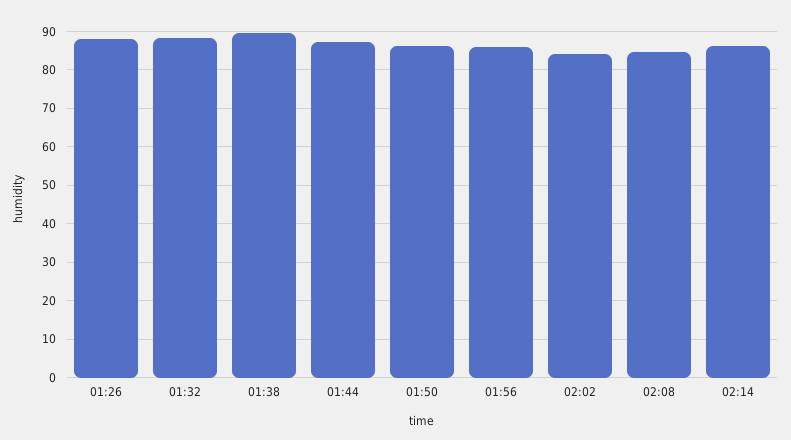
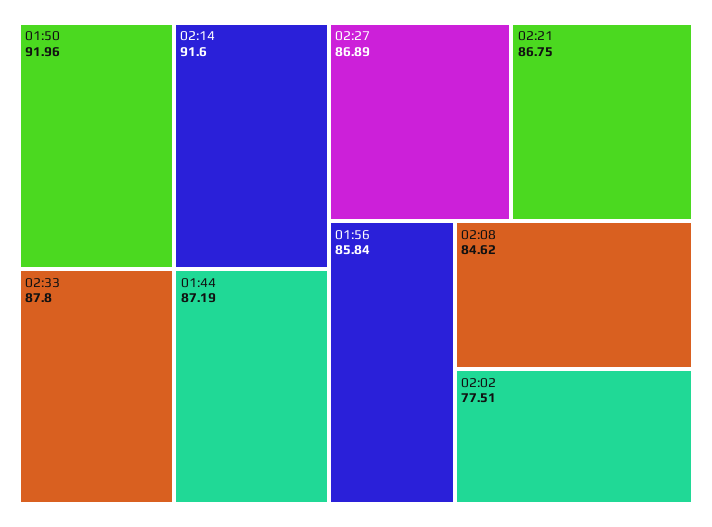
01:26: 88 -> none
01:32: 88 -> none
01:38: 90 -> none
01:50: 86 -> 91.96
02:02: 84 -> 77.51
02:14: 86 -> 91.6
02:33: none -> 87.8
02:27: none -> 86.89
02:21: none -> 86.75

